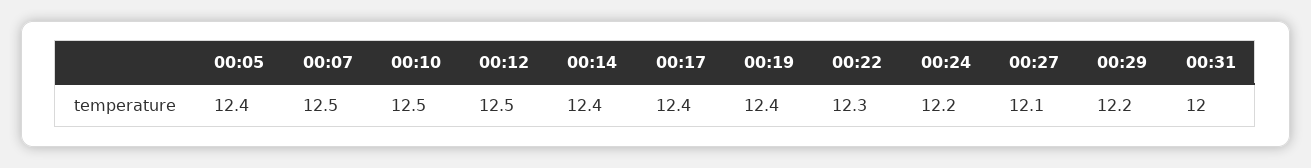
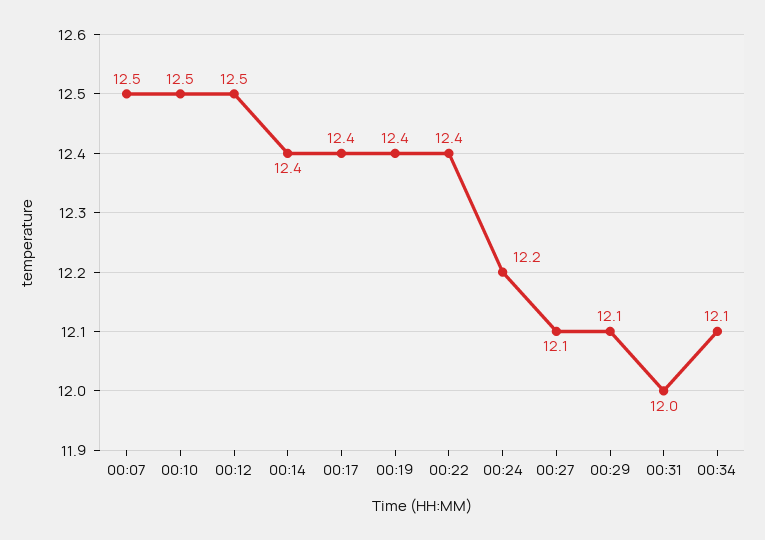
00:05: 12.4 -> none
00:22: 12.3 -> 12.4
00:29: 12.2 -> 12.1
00:34: none -> 12.1

